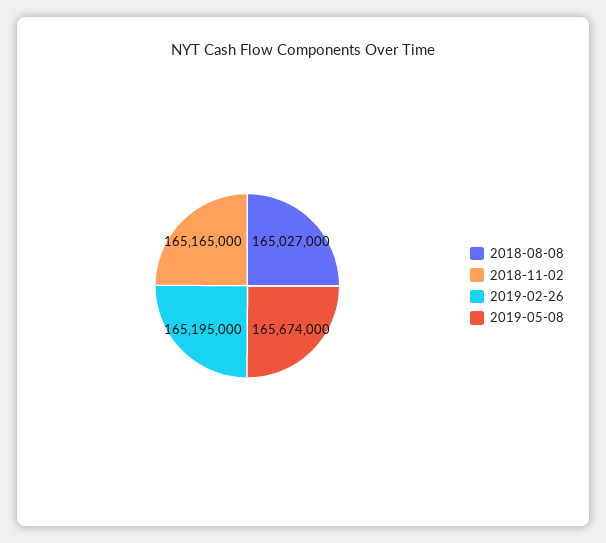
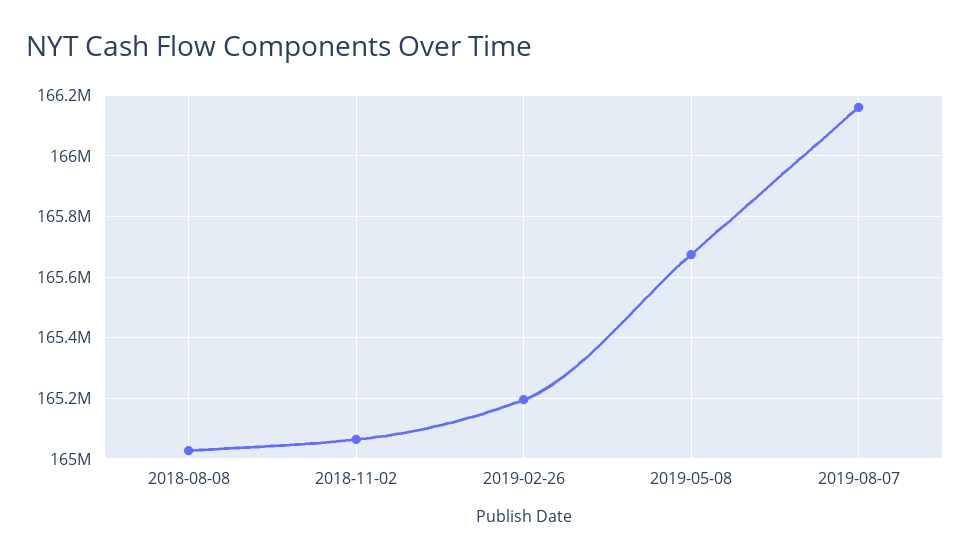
2018-11-02: 165165000 -> 165060000
2019-08-07: none -> 166160000

